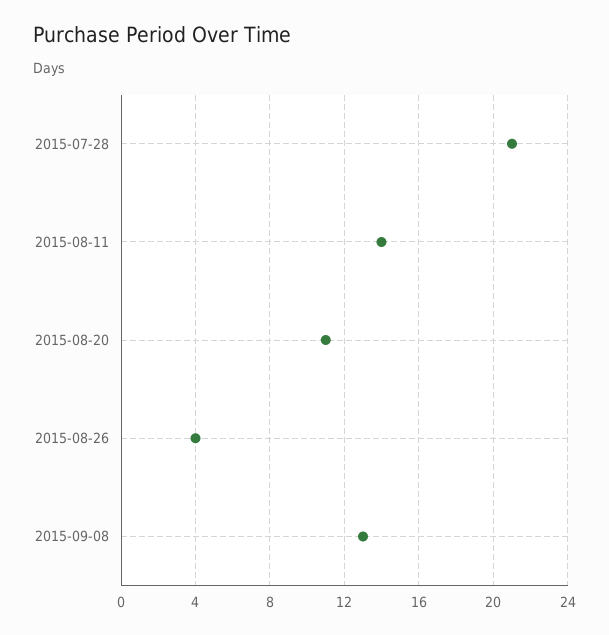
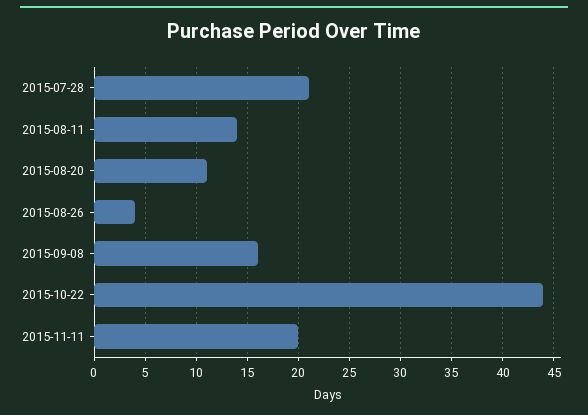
2015-09-08: 13 -> 16
2015-10-22: none -> 44
2015-11-11: none -> 20

